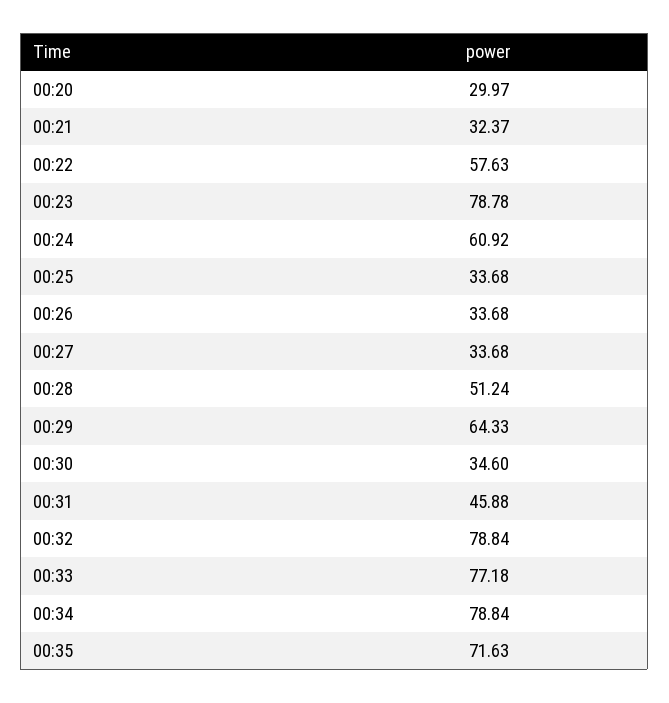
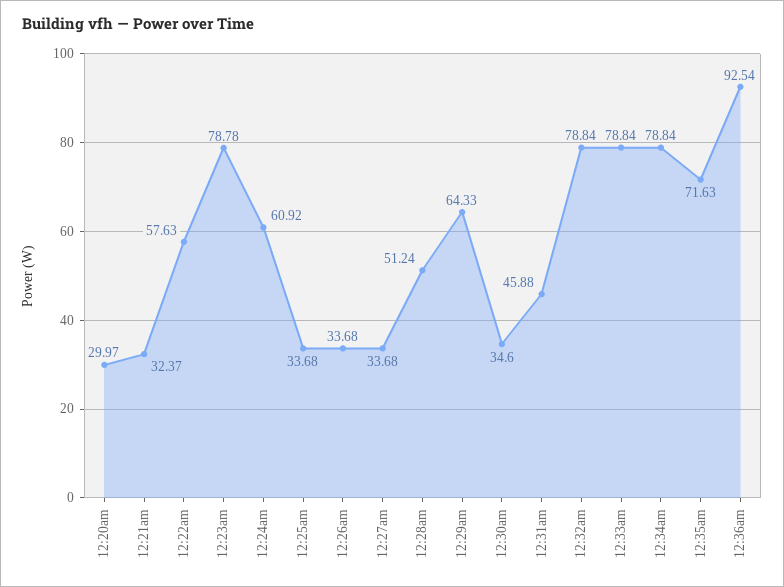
00:33: 77.18 -> 78.84
12:36am: none -> 92.54

